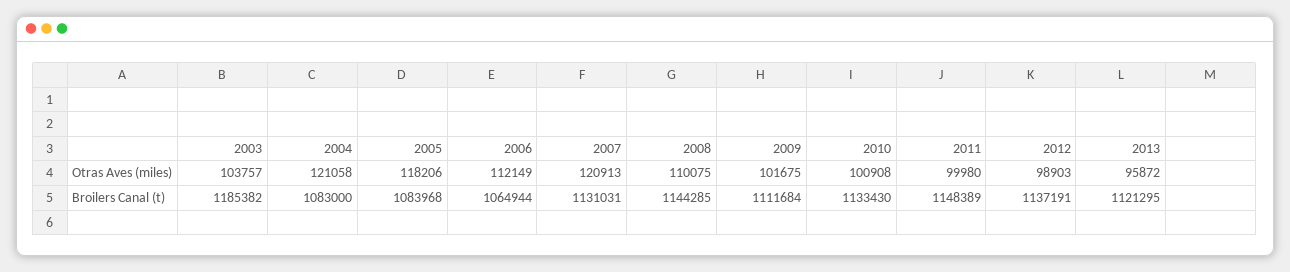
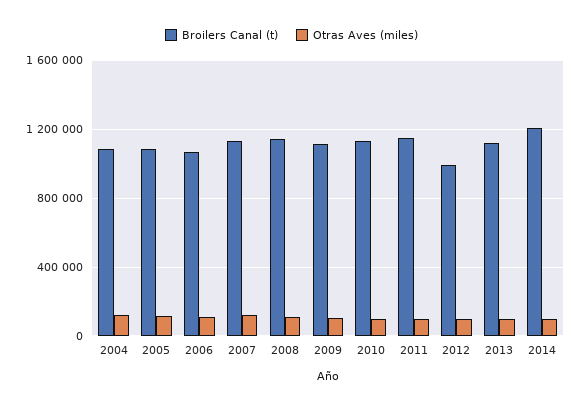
Otras Aves (miles), 2003: 103757 -> none
Broilers Canal (t), 2003: 1185382 -> none
Broilers Canal (t), 2012: 1137191 -> 1000000
Broilers Canal (t), 2014: none -> 1200000
Otras Aves (miles), 2014: none -> 100000

